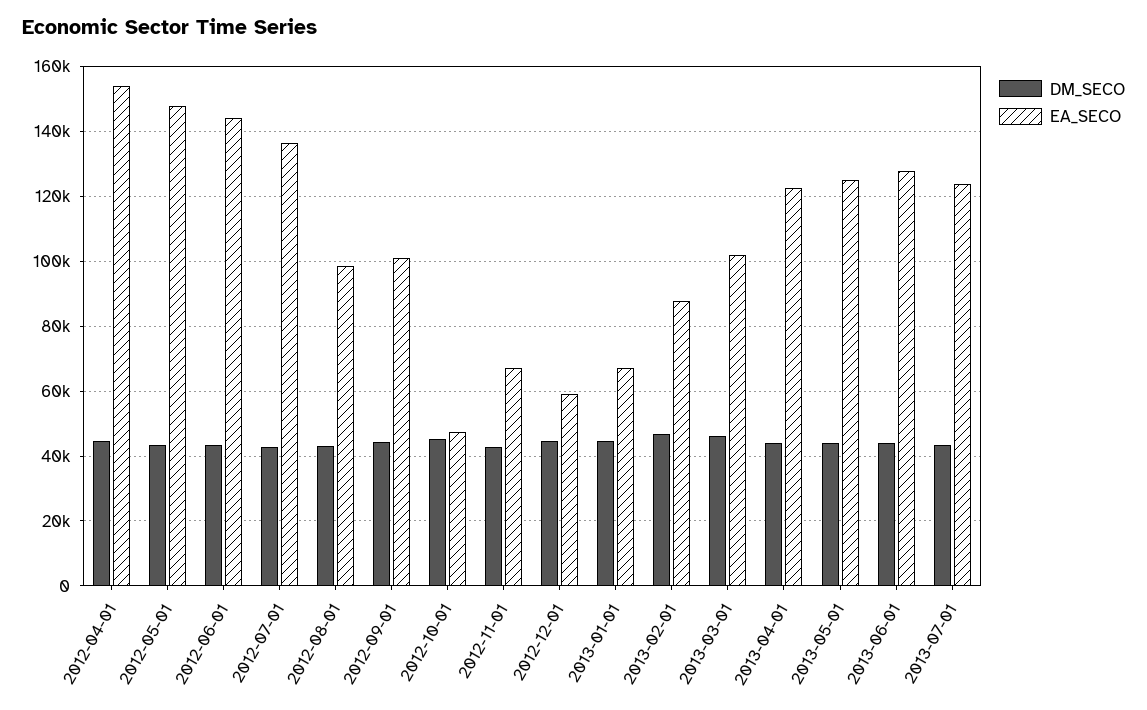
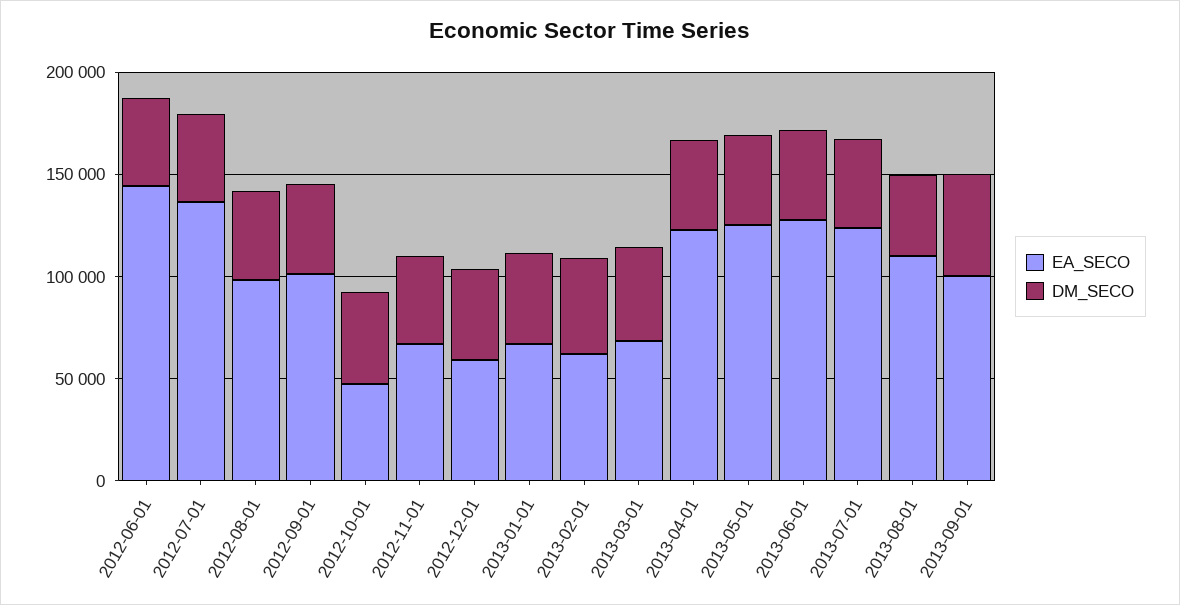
DM_SECO, 2012-04-01: 44000 -> none
EA_SECO, 2012-04-01: 154000 -> none
DM_SECO, 2012-05-01: 44000 -> none
EA_SECO, 2012-05-01: 148000 -> none
EA_SECO, 2013-02-01: 88000 -> 60000
EA_SECO, 2013-03-01: 102000 -> 70000
EA_SECO, 2013-08-01: none -> 110000
DM_SECO, 2013-08-01: none -> 40000
EA_SECO, 2013-09-01: none -> 100000
DM_SECO, 2013-09-01: none -> 50000

